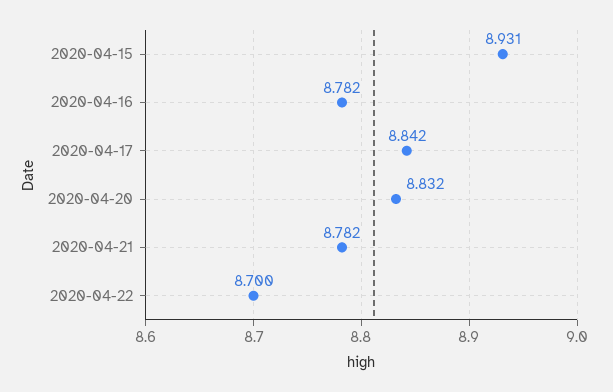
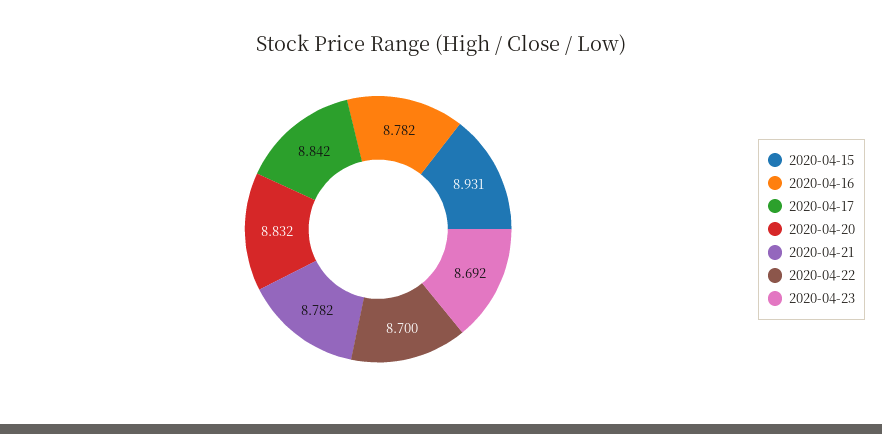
2020-04-23: none -> 8.692

